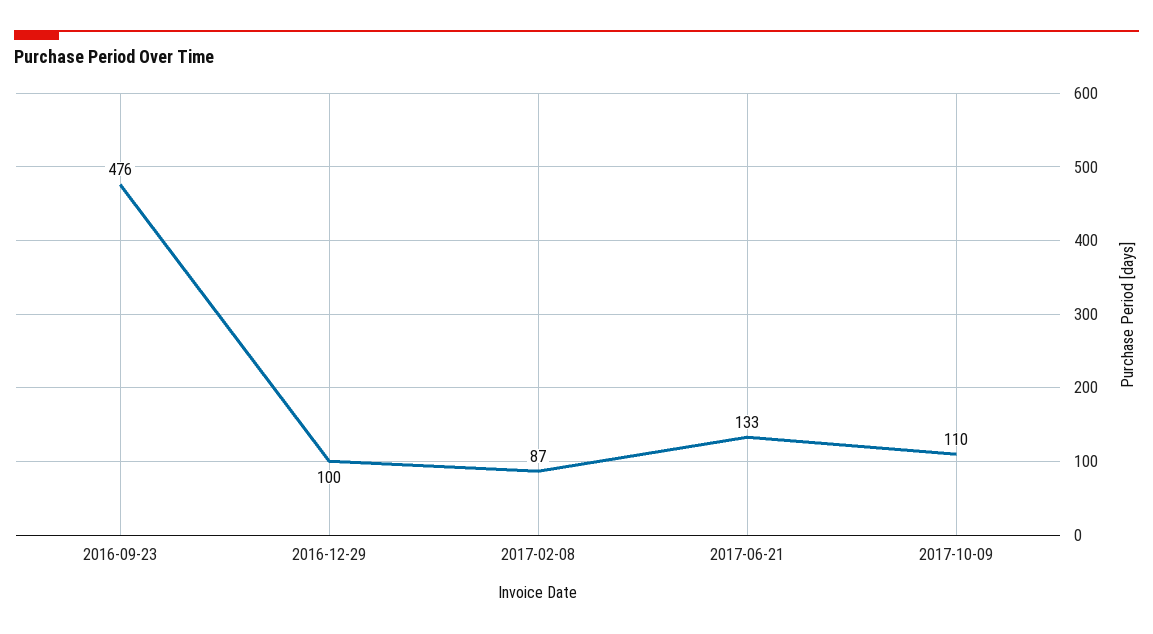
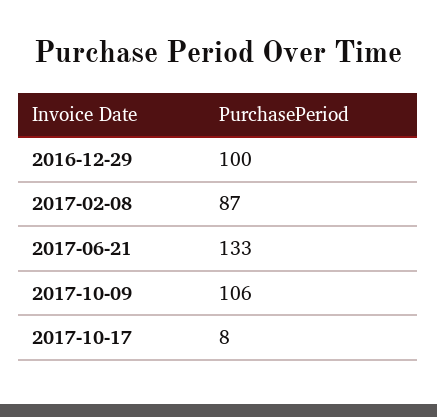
2016-09-23: 476 -> none
2017-10-09: 110 -> 106
2017-10-17: none -> 8

